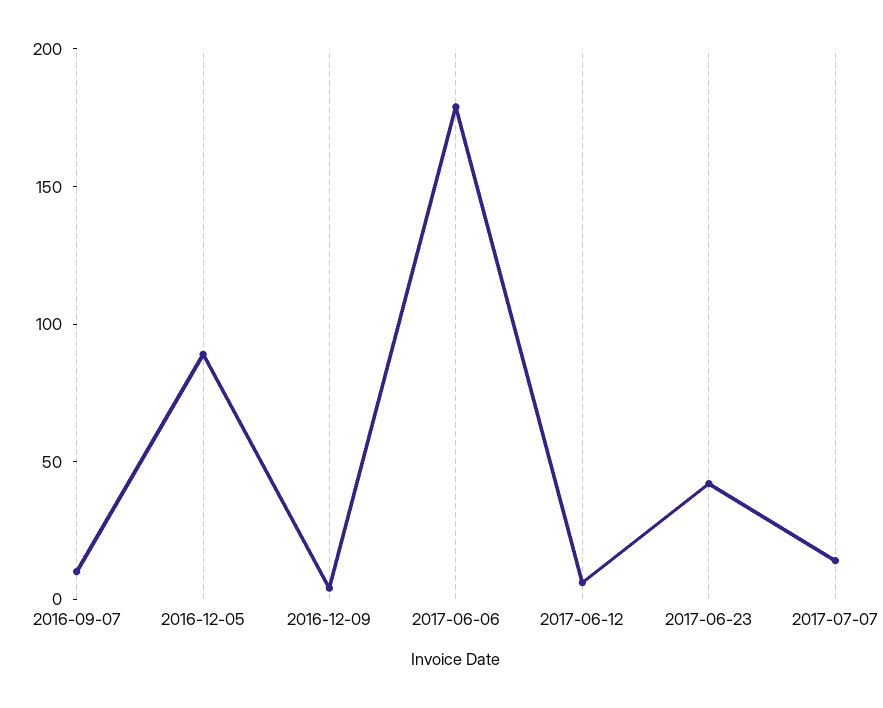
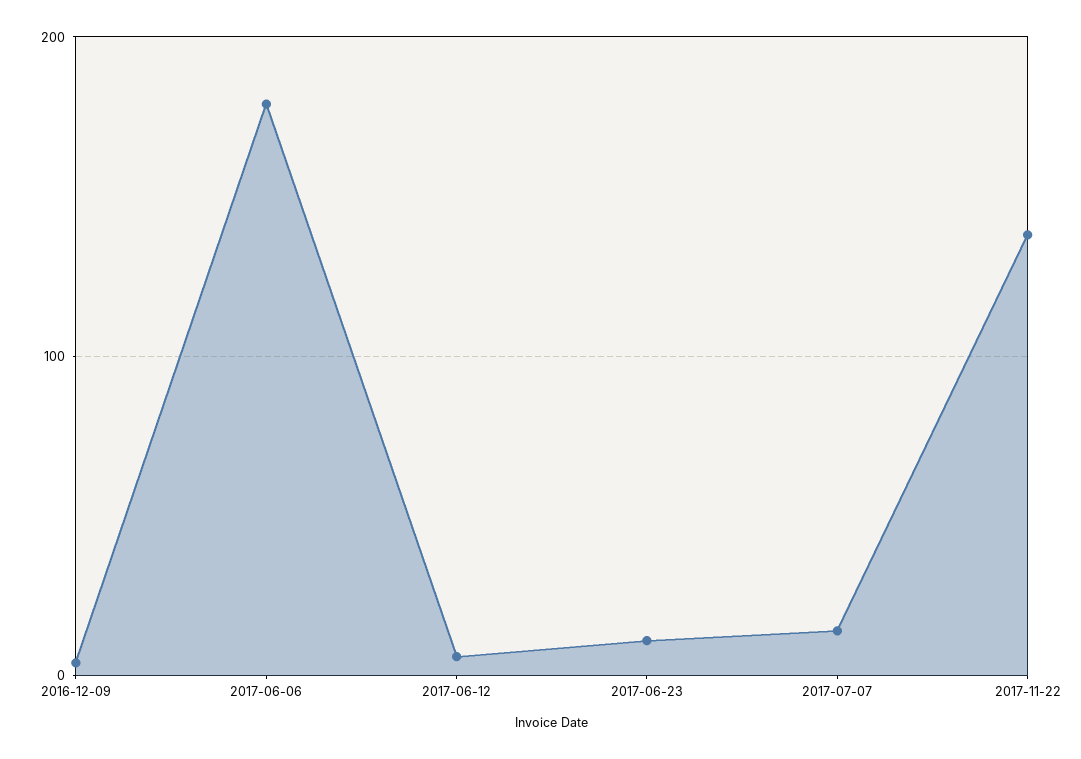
2016-09-07: 10 -> none
2016-12-05: 90 -> none
2017-06-23: 40 -> 10
2017-11-22: none -> 140

